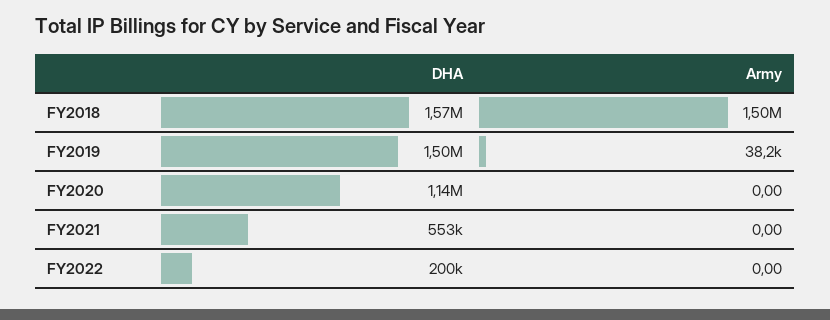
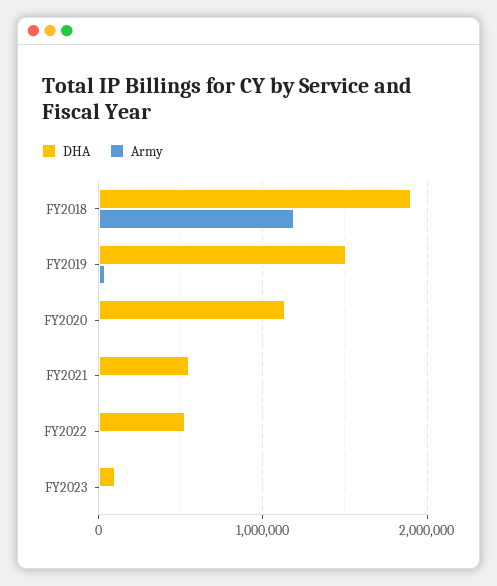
DHA, FY2018: 1570000 -> 1900000
Army, FY2018: 1500000 -> 1200000
DHA, FY2022: 200000 -> 500000
DHA, FY2023: none -> 100000
Army, FY2023: none -> 0

